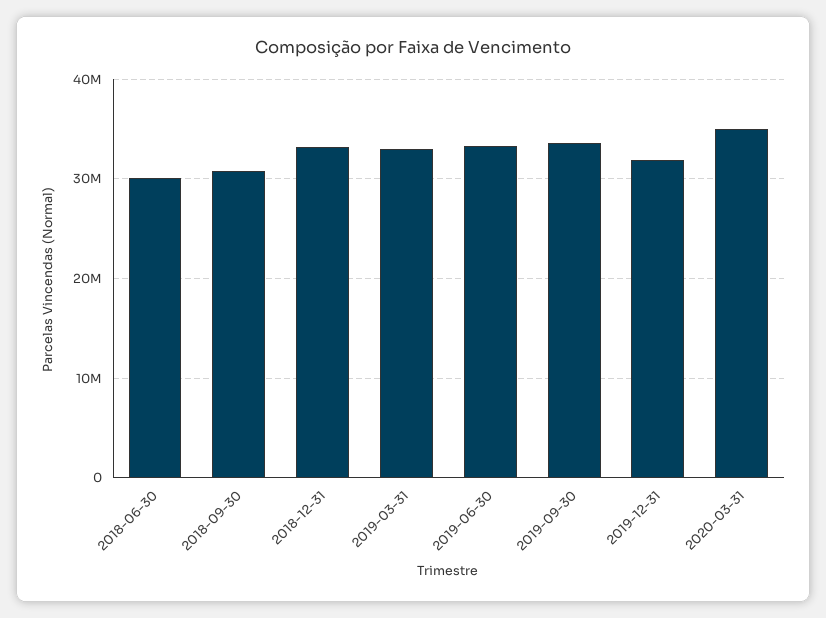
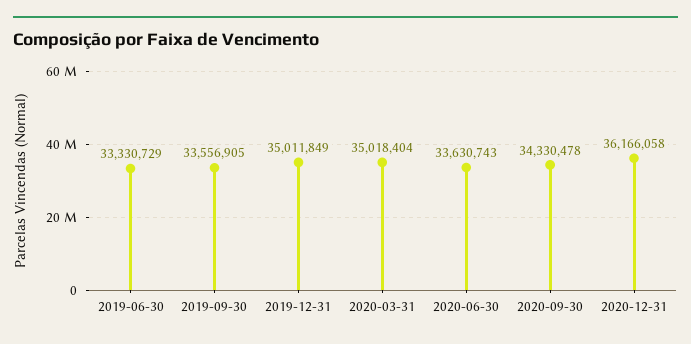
2018-06-30: 30000000 -> none
2018-09-30: 31000000 -> none
2018-12-31: 33000000 -> none
2019-03-31: 33000000 -> none
2019-12-31: 32000000 -> 35011849
2020-06-30: none -> 33630743
2020-09-30: none -> 34330478
2020-12-31: none -> 36166058

